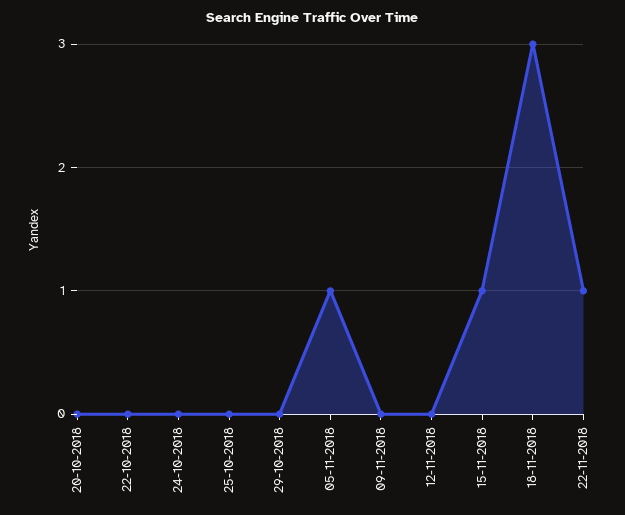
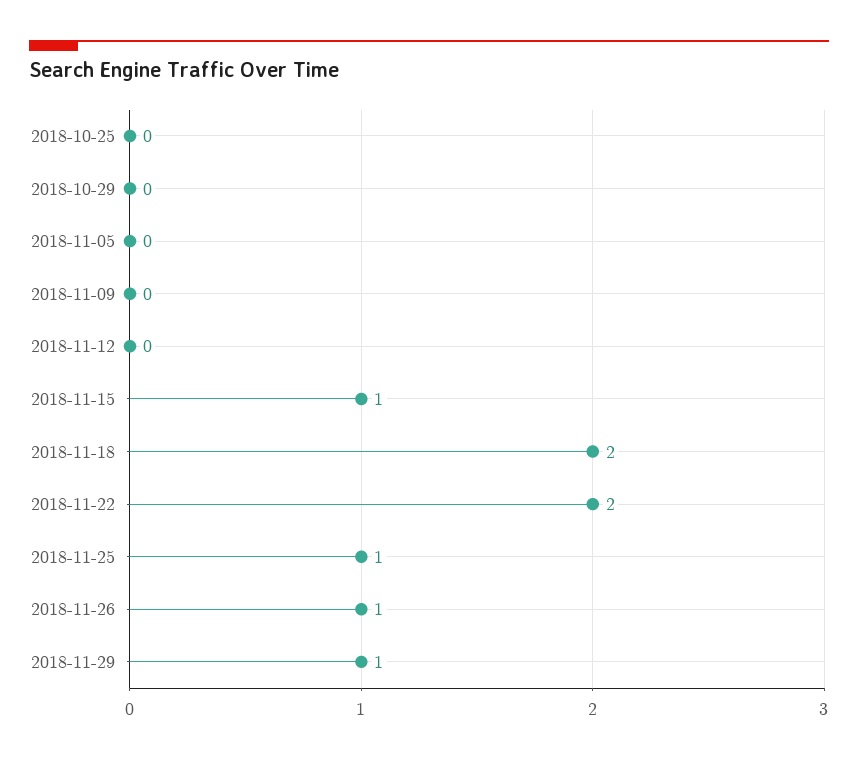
20-10-2018: 0 -> none
22-10-2018: 0 -> none
24-10-2018: 0 -> none
05-11-2018: 1 -> 0
18-11-2018: 3 -> 2
22-11-2018: 1 -> 2
2018-11-25: none -> 1
2018-11-26: none -> 1
2018-11-29: none -> 1

